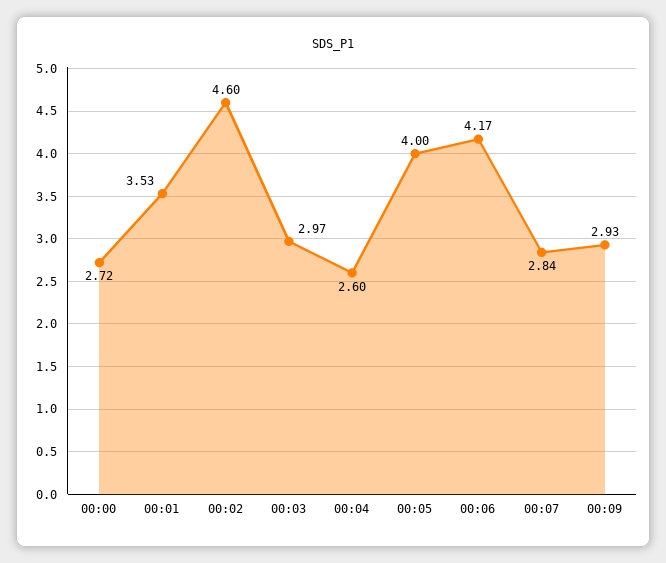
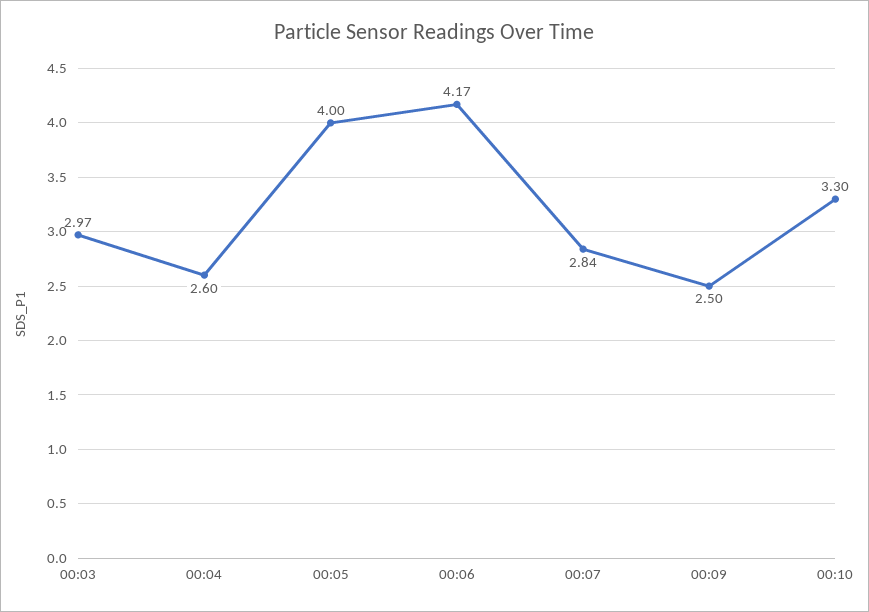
00:00: 2.72 -> none
00:01: 3.53 -> none
00:02: 4.6 -> none
00:09: 2.93 -> 2.5
00:10: none -> 3.3

